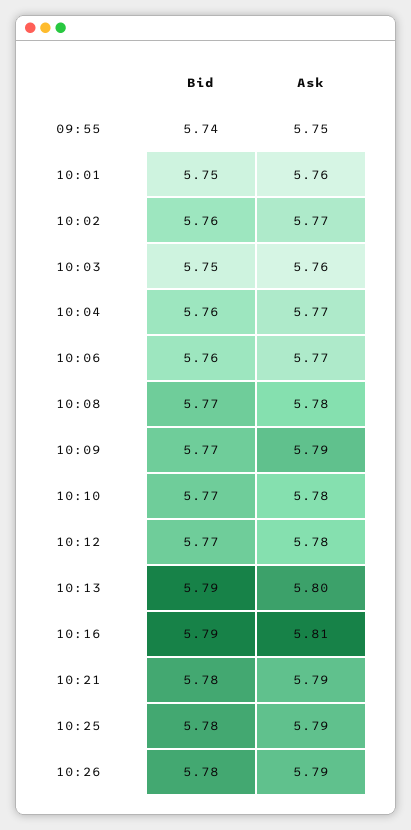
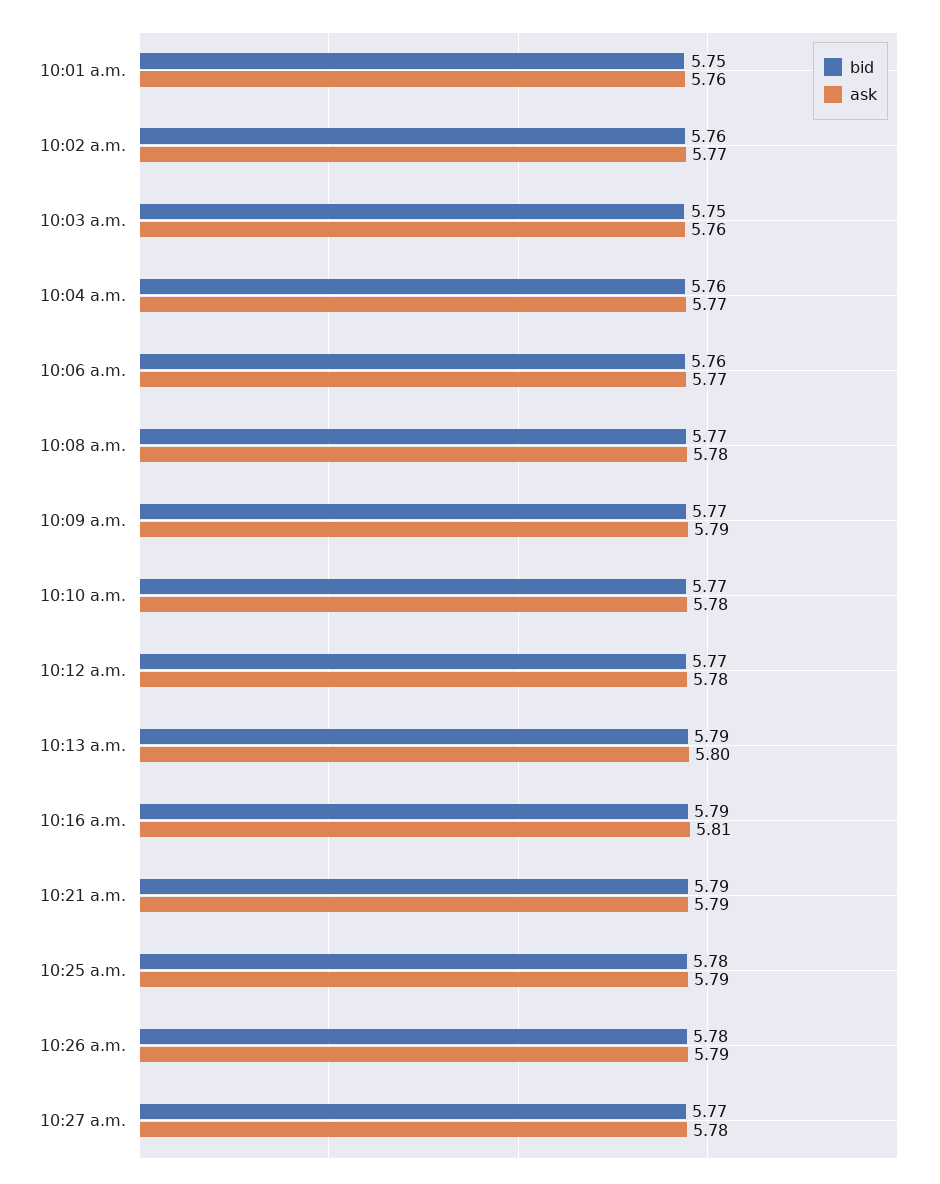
Bid, 09:55: 5.74 -> none
Ask, 09:55: 5.75 -> none
Bid, 10:21: 5.78 -> 5.79
Bid, 10:27 a.m.: none -> 5.77
Ask, 10:27 a.m.: none -> 5.78

